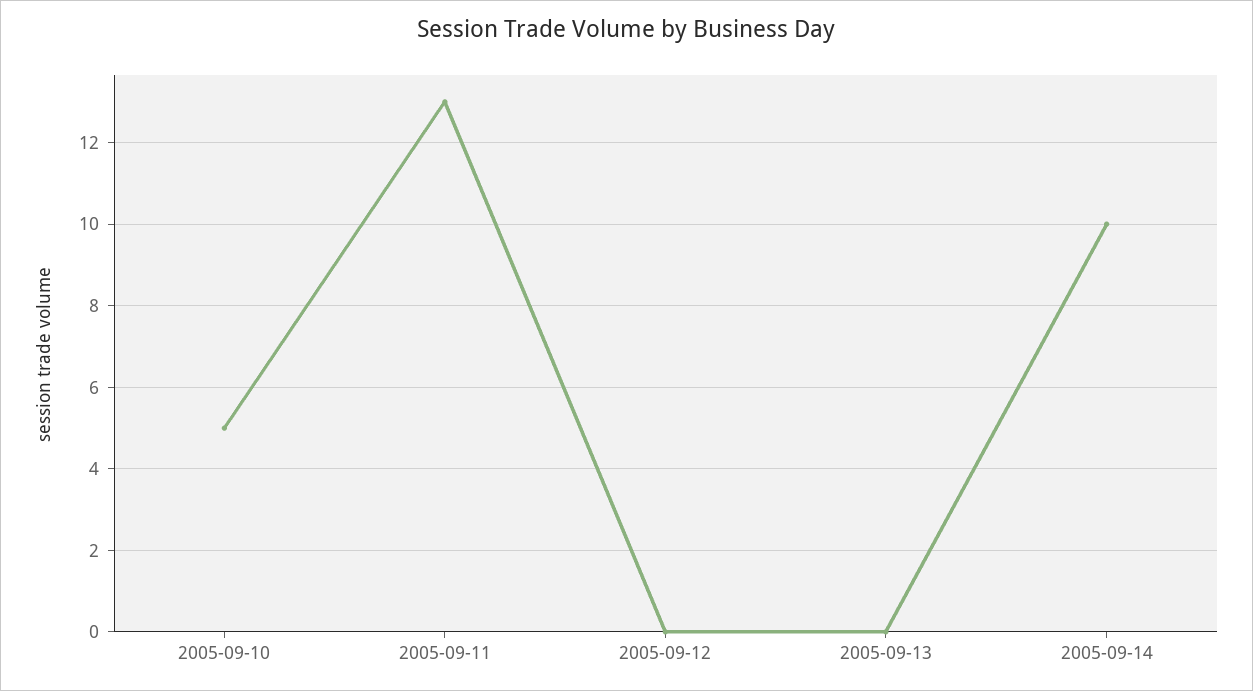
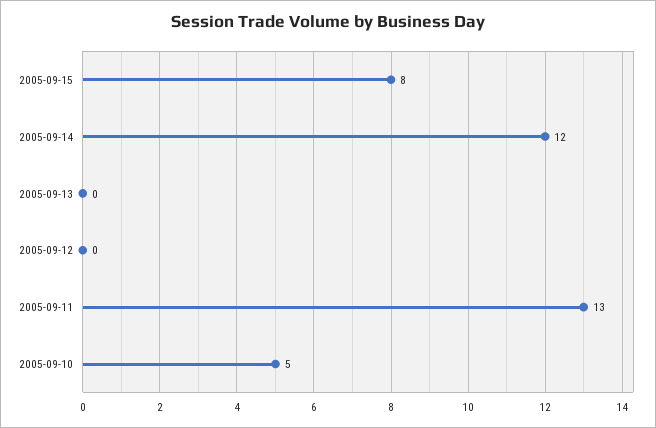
2005-09-14: 10 -> 12
2005-09-15: none -> 8

